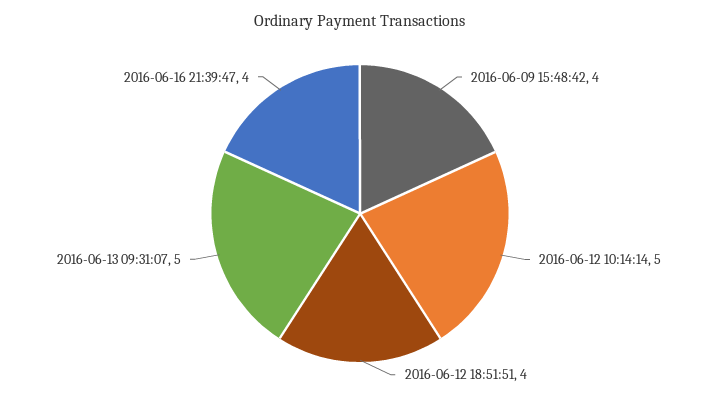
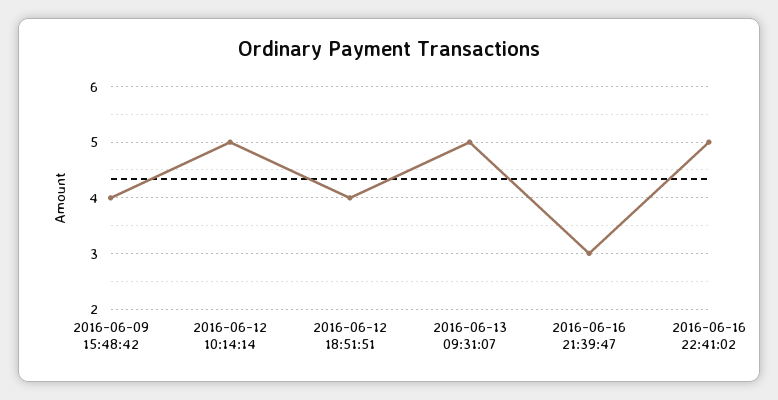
2016-06-16 21:39:47: 4 -> 3
2016-06-16 22:41:02: none -> 5

